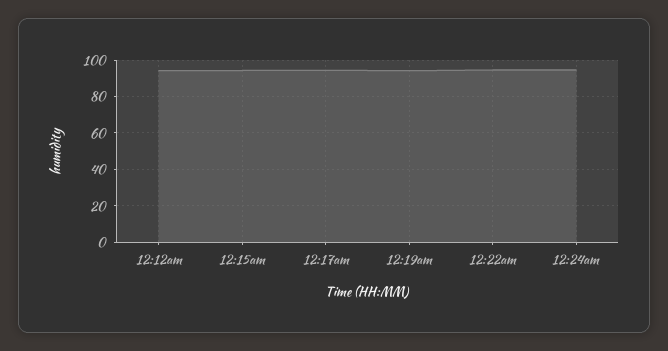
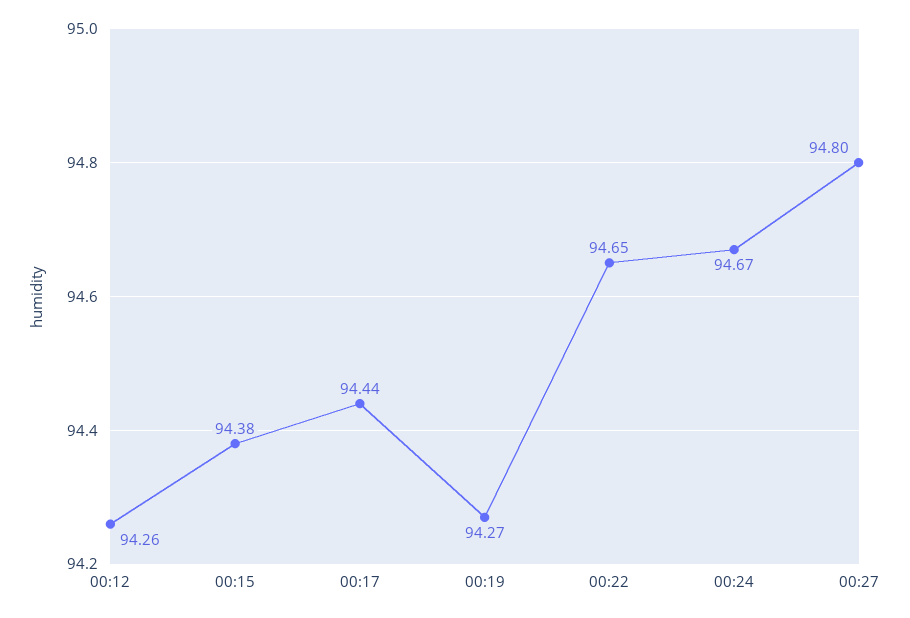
00:27: none -> 94.8

